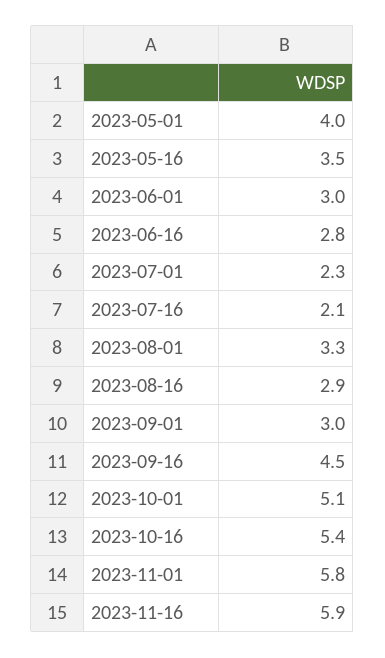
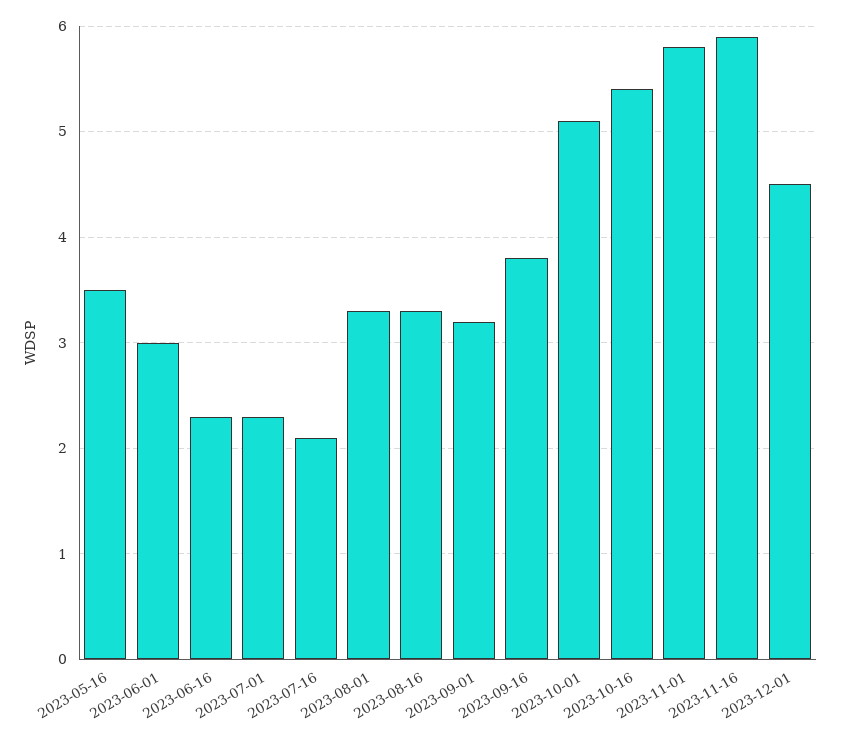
2023-05-01: 4 -> none
2023-06-16: 2.8 -> 2.3
2023-08-16: 2.9 -> 3.3
2023-09-01: 3 -> 3.2
2023-09-16: 4.5 -> 3.8
2023-12-01: none -> 4.5

